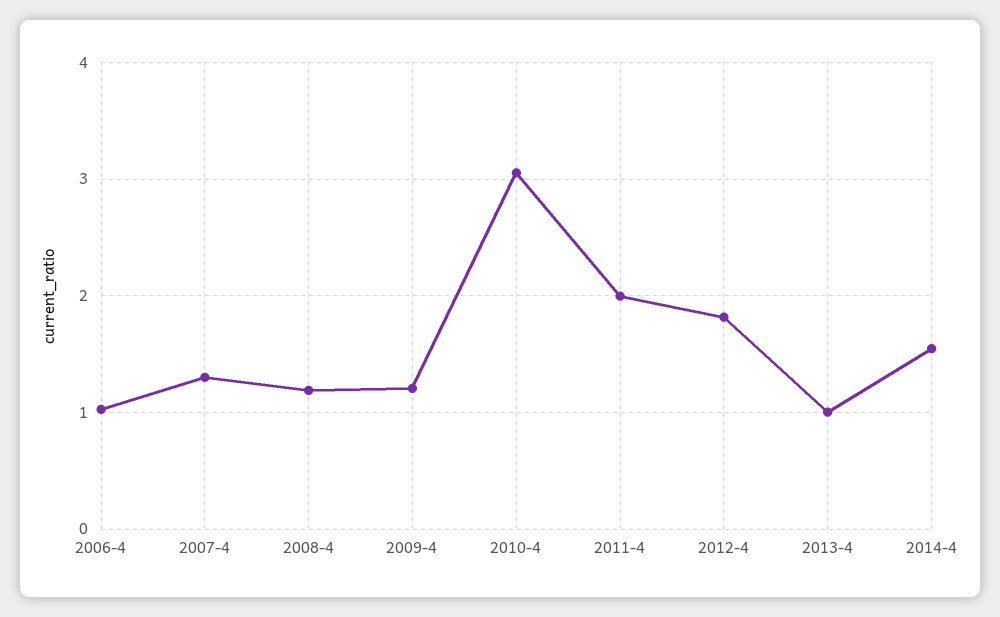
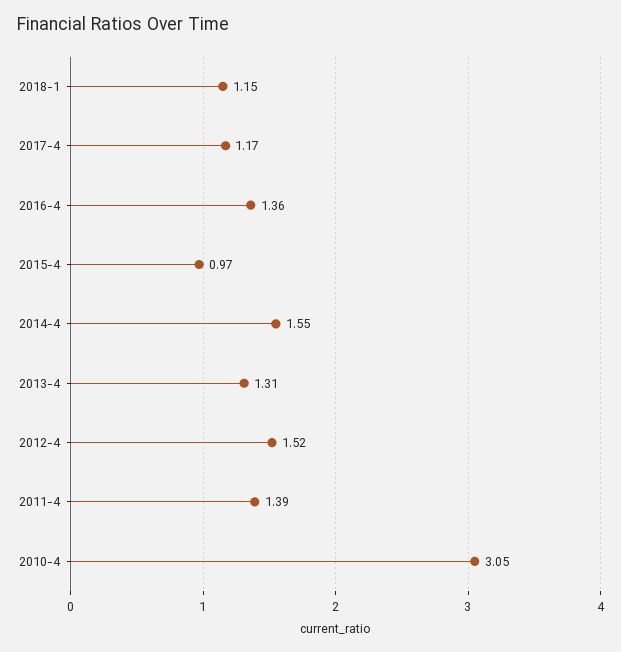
2006-4: 1 -> none
2007-4: 1.3 -> none
2008-4: 1.2 -> none
2009-4: 1.2 -> none
2011-4: 2 -> 1.39
2012-4: 1.8 -> 1.52
2013-4: 1 -> 1.31
2018-1: none -> 1.15
2017-4: none -> 1.17
2016-4: none -> 1.36
2015-4: none -> 0.97

